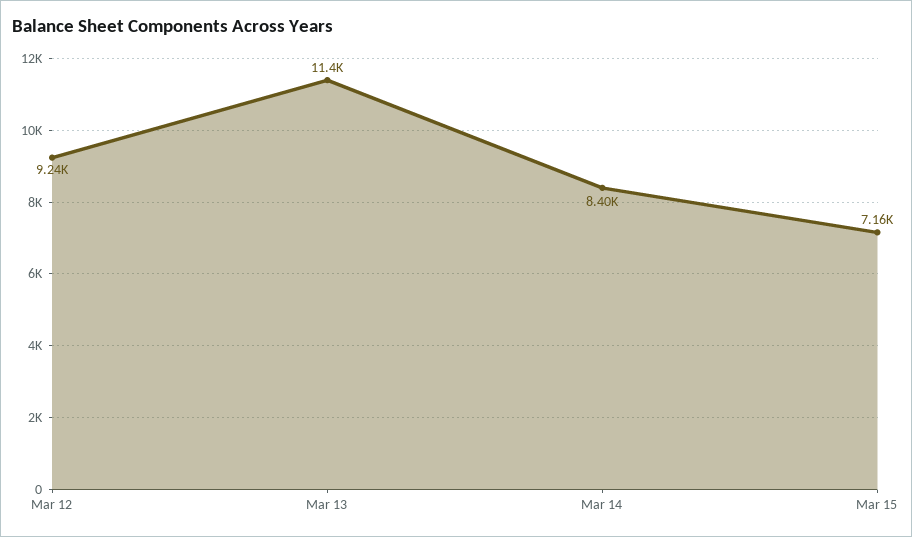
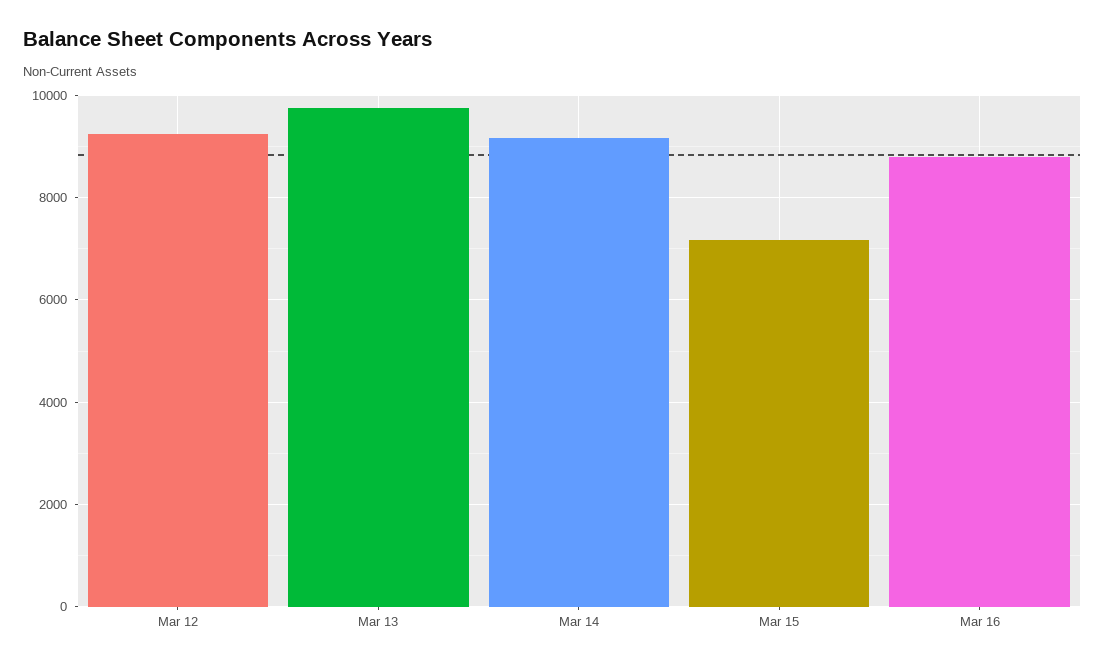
Mar 13: 11400 -> 9800
Mar 14: 8400 -> 9200
Mar 16: none -> 8800

